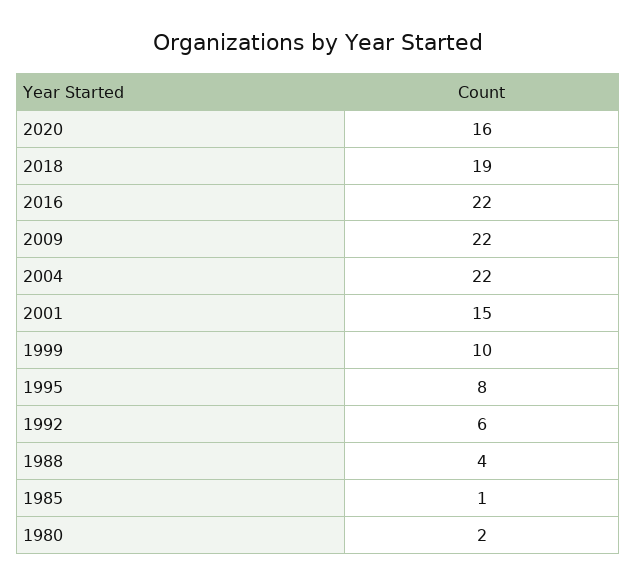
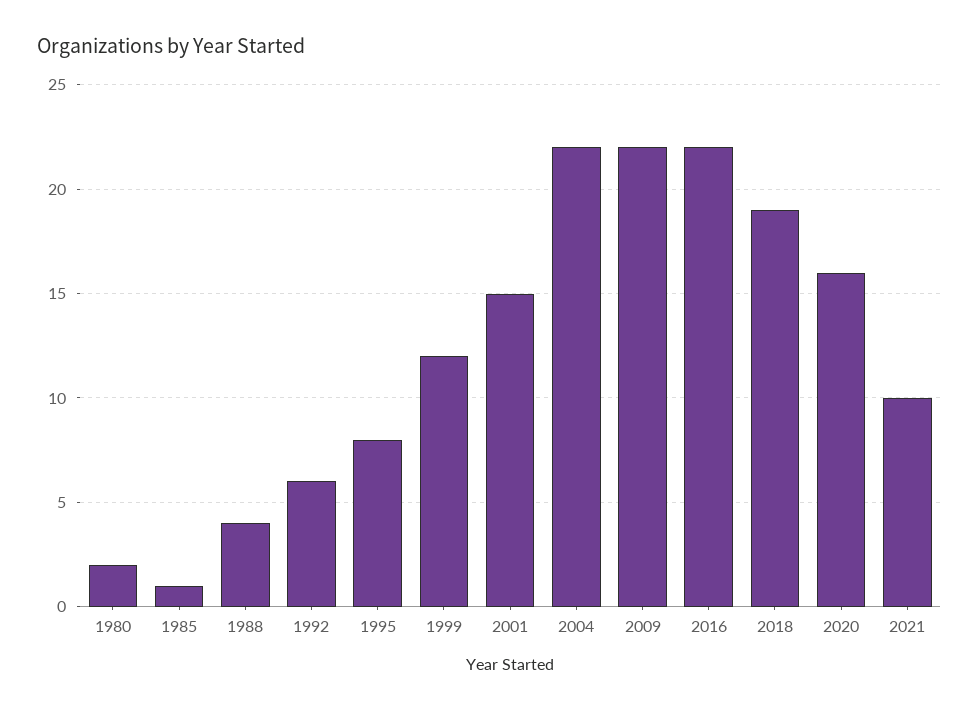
1999: 10 -> 12
2021: none -> 10

